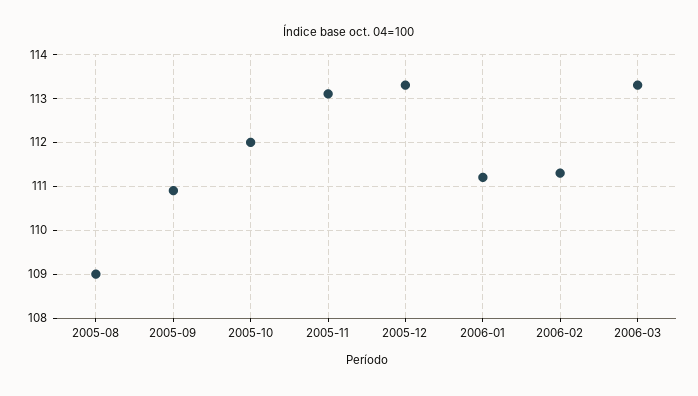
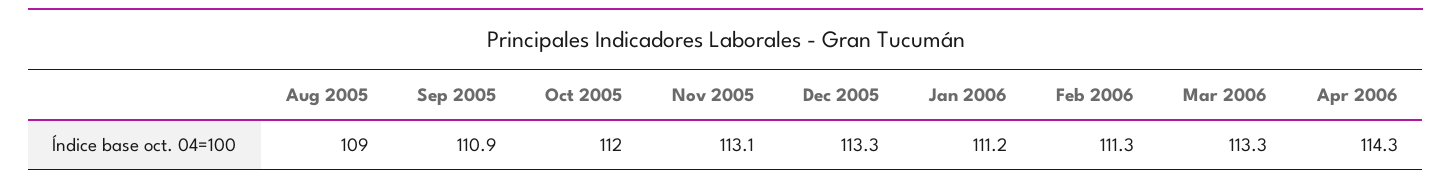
Apr 2006: none -> 114.3

